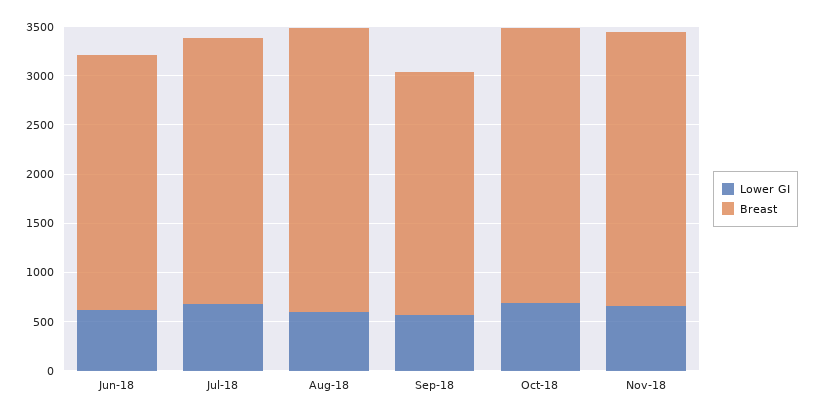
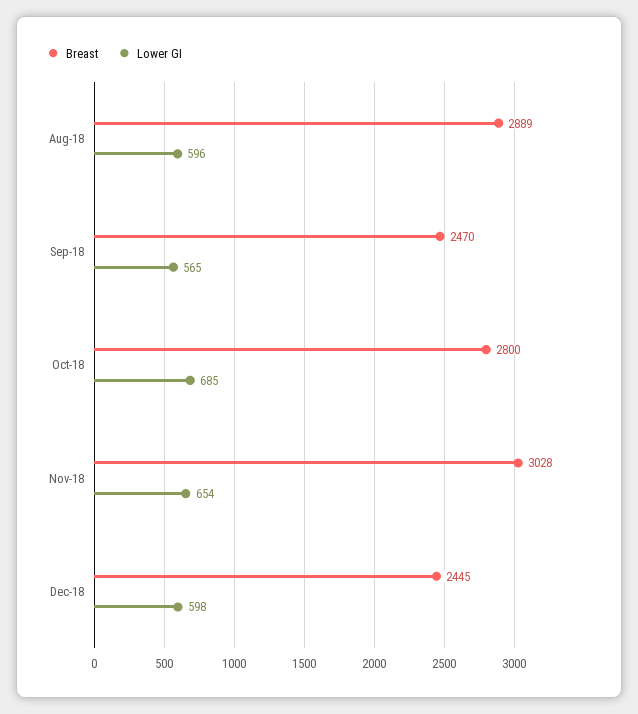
Lower GI, Jun-18: 600 -> none
Breast, Jun-18: 2600 -> none
Lower GI, Jul-18: 700 -> none
Breast, Jul-18: 2700 -> none
Breast, Nov-18: 2800 -> 3028
Breast, Dec-18: none -> 2445
Lower GI, Dec-18: none -> 598

